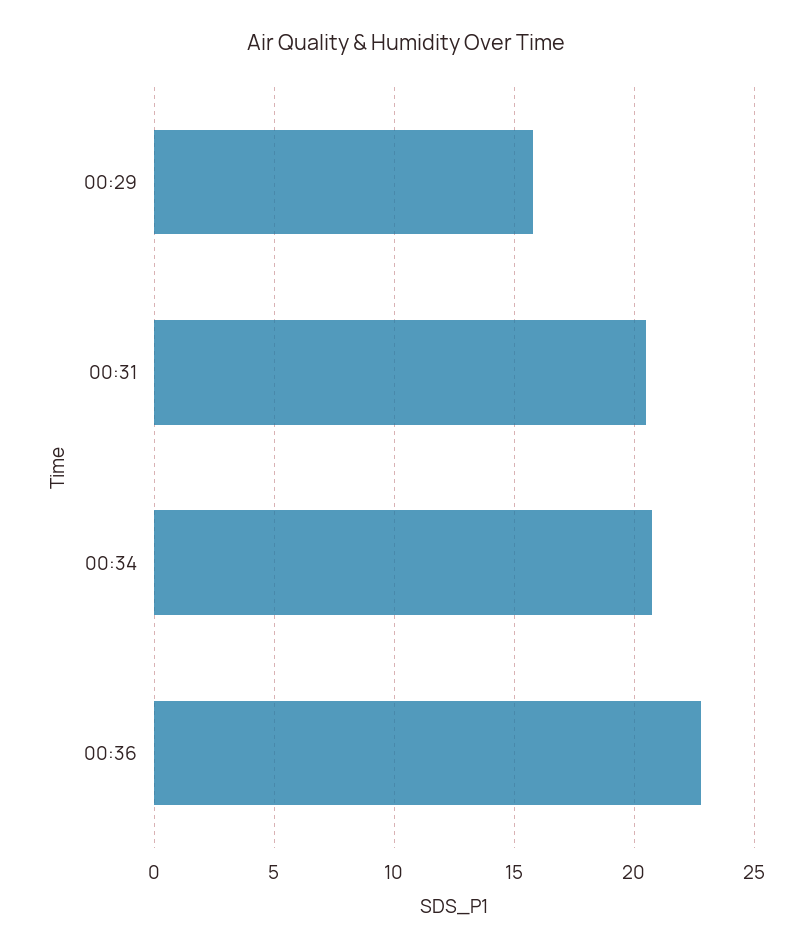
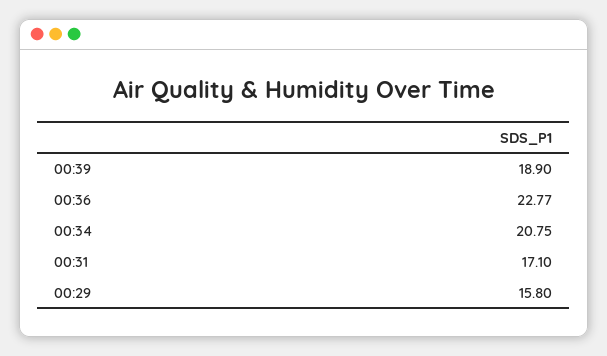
00:31: 20.5 -> 17.1
00:39: none -> 18.9

